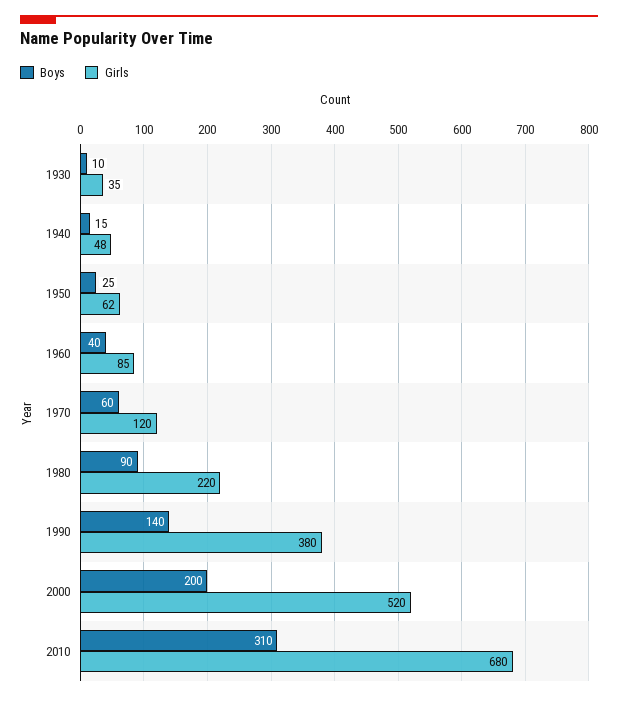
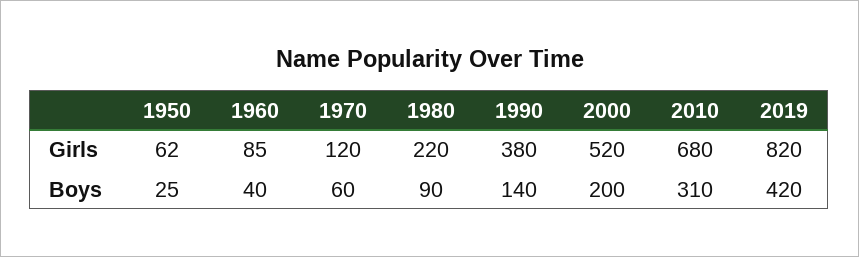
Boys, 1930: 10 -> none
Girls, 1930: 35 -> none
Boys, 1940: 15 -> none
Girls, 1940: 48 -> none
Girls, 2019: none -> 820
Boys, 2019: none -> 420

